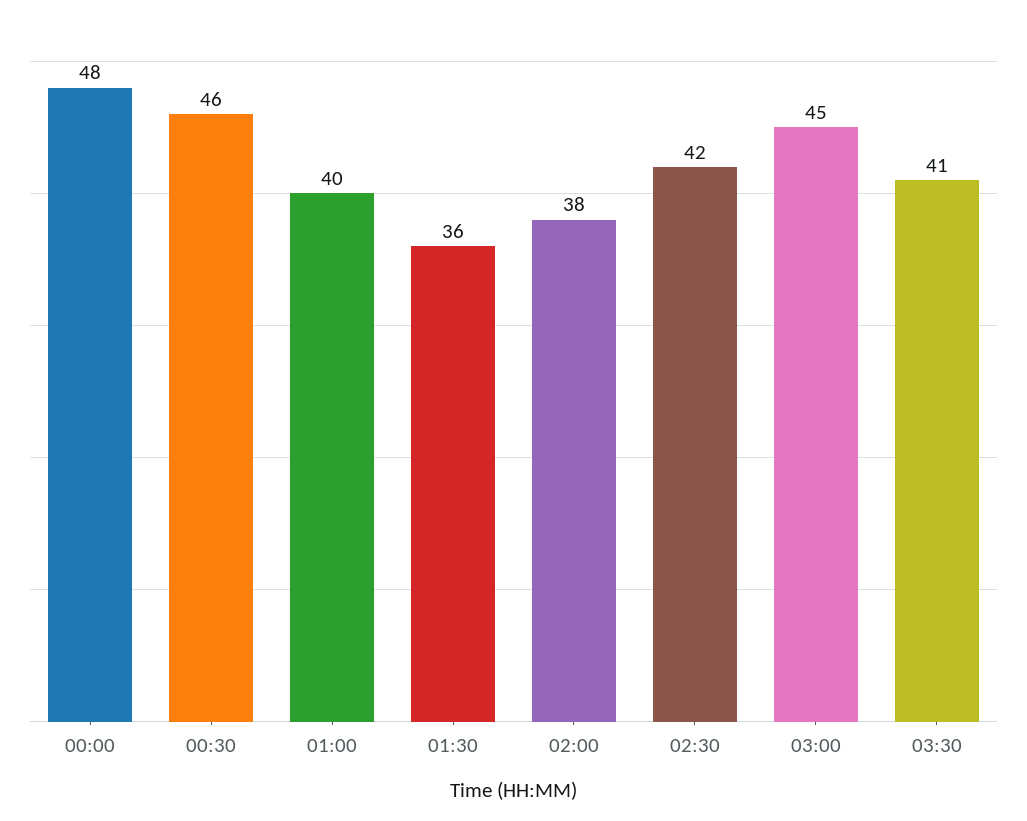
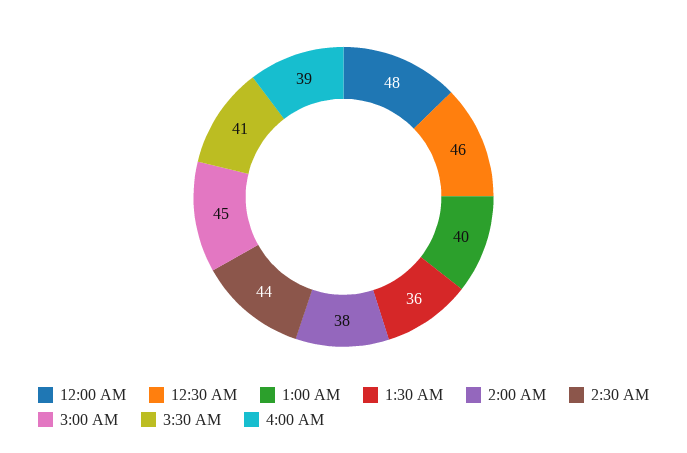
02:30: 42 -> 44
4:00 AM: none -> 39

